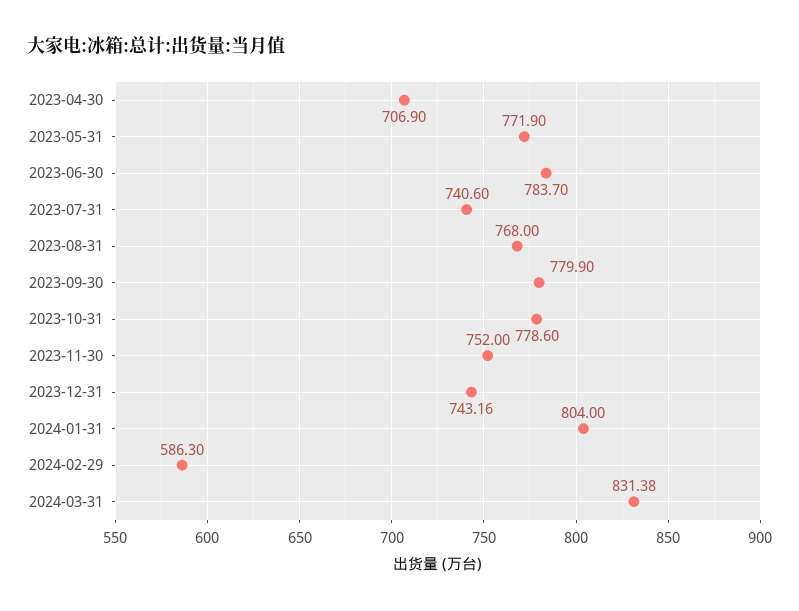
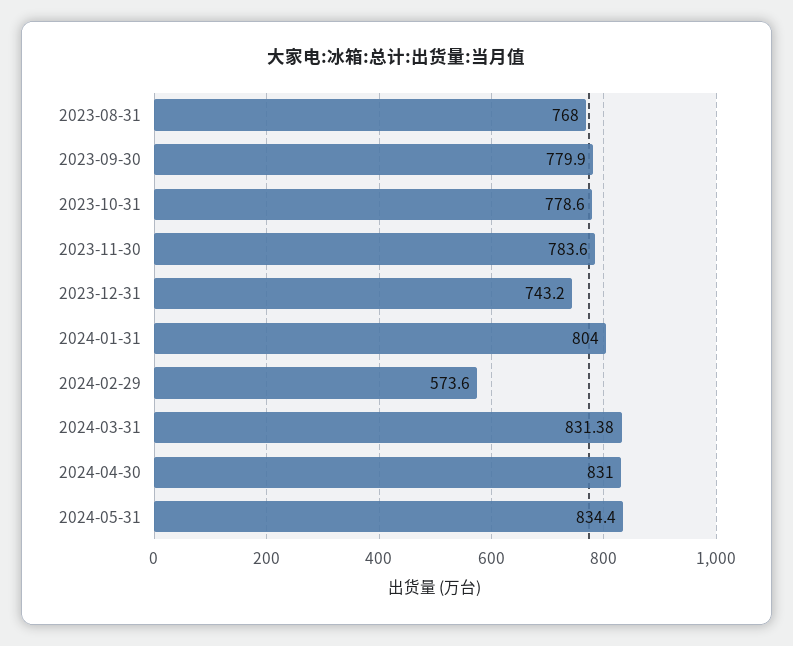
2023-04-30: 706.9 -> none
2023-05-31: 771.9 -> none
2023-06-30: 783.7 -> none
2023-07-31: 740.6 -> none
2023-11-30: 752 -> 783.6
2023-12-31: 743.16 -> 743.2
2024-02-29: 586.3 -> 573.6
2024-04-30: none -> 831
2024-05-31: none -> 834.4

